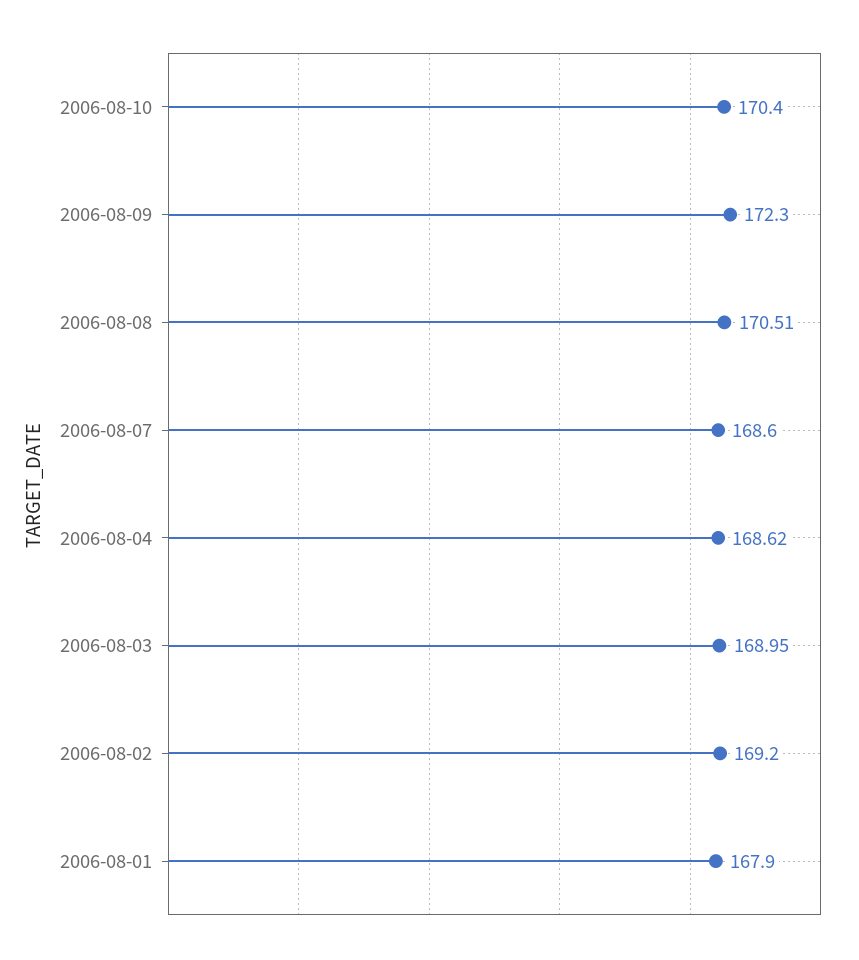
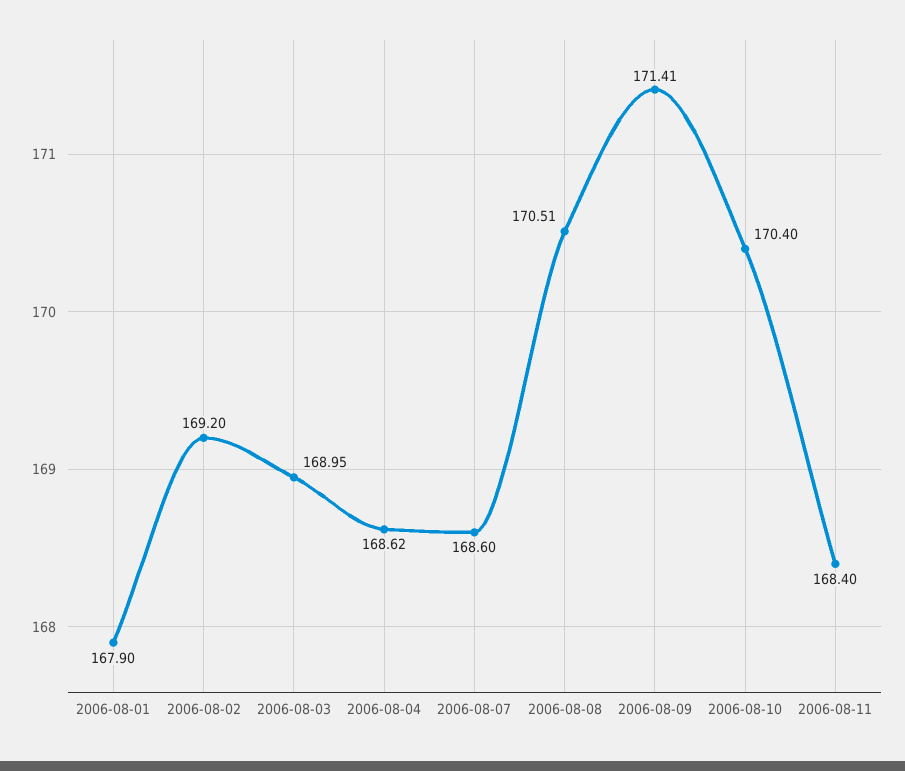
2006-08-09: 172.3 -> 171.41
2006-08-11: none -> 168.4

